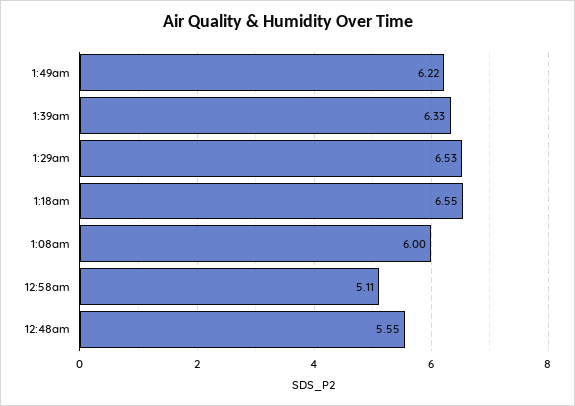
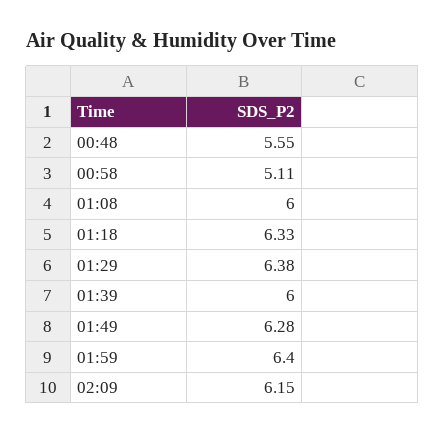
1:49am: 6.22 -> 6.28
1:39am: 6.33 -> 6
1:29am: 6.53 -> 6.38
1:18am: 6.55 -> 6.33
01:59: none -> 6.4
02:09: none -> 6.15

